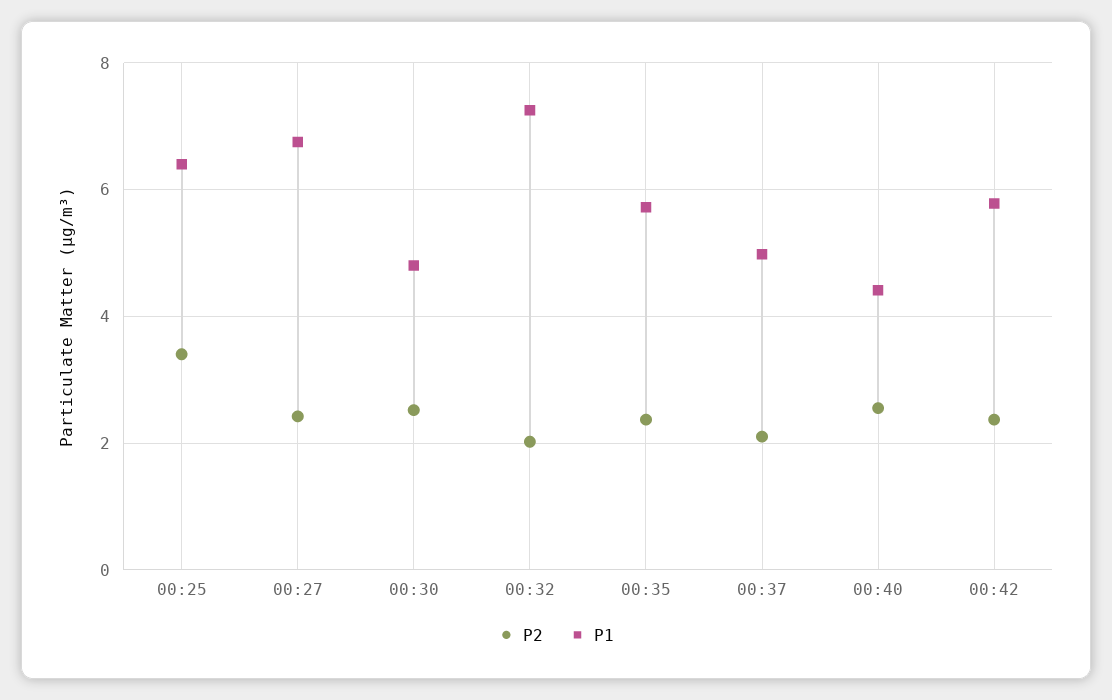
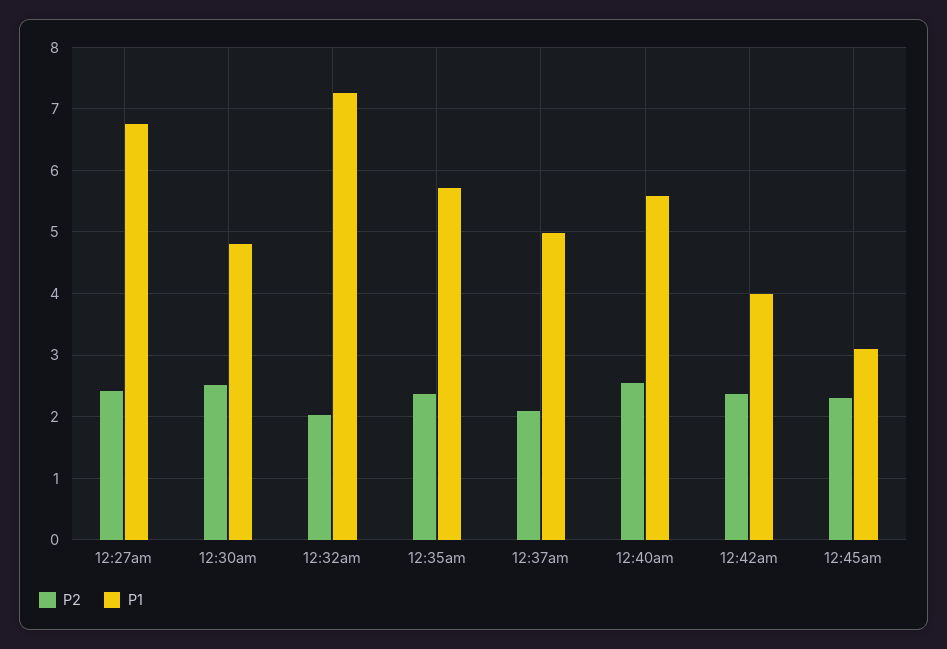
P2, 00:25: 3.4 -> none
P1, 00:25: 6.4 -> none
P1, 00:40: 4.4 -> 5.6
P1, 00:42: 5.8 -> 4
P2, 12:45am: none -> 2.3
P1, 12:45am: none -> 3.1

